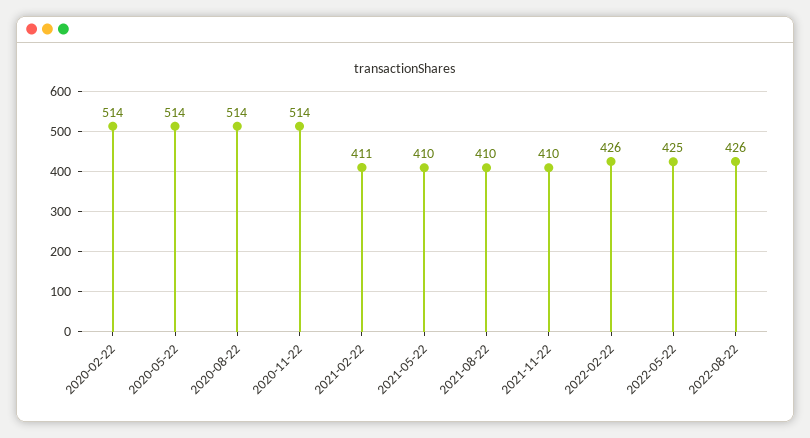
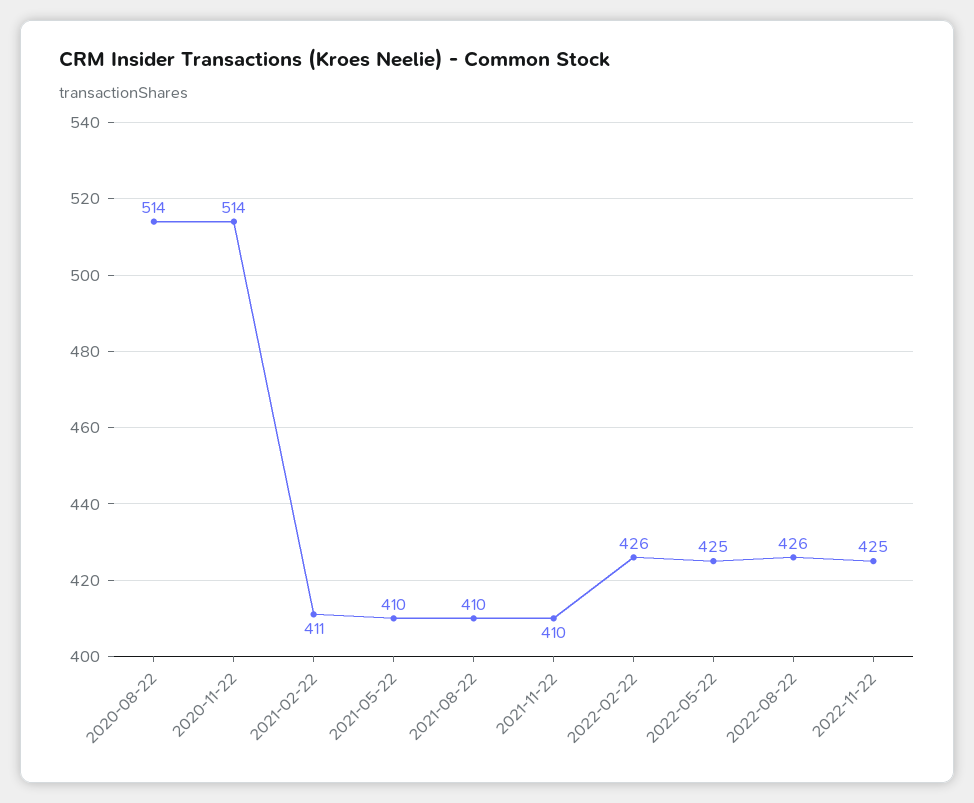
2020-02-22: 514 -> none
2020-05-22: 514 -> none
2022-11-22: none -> 425

